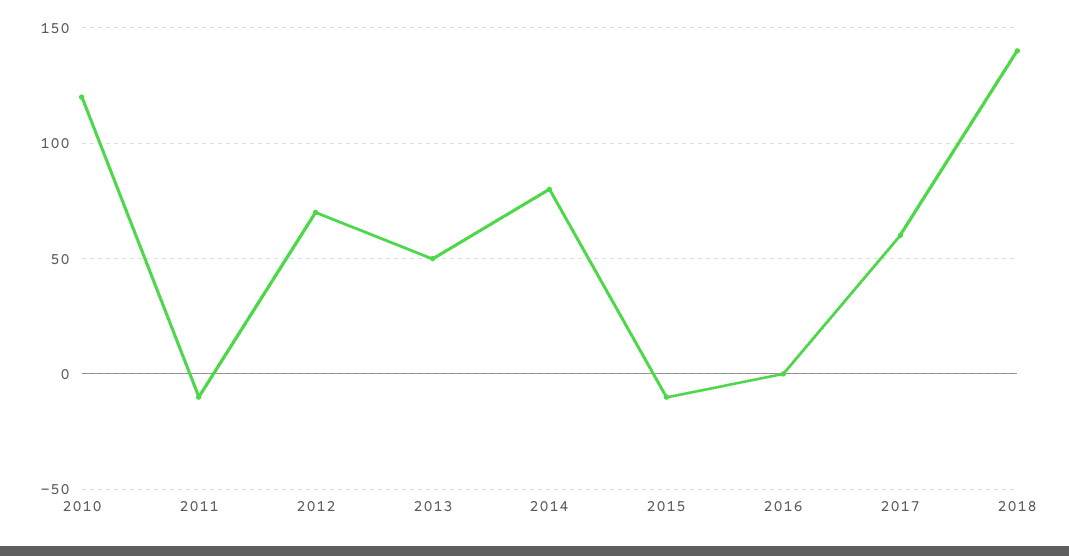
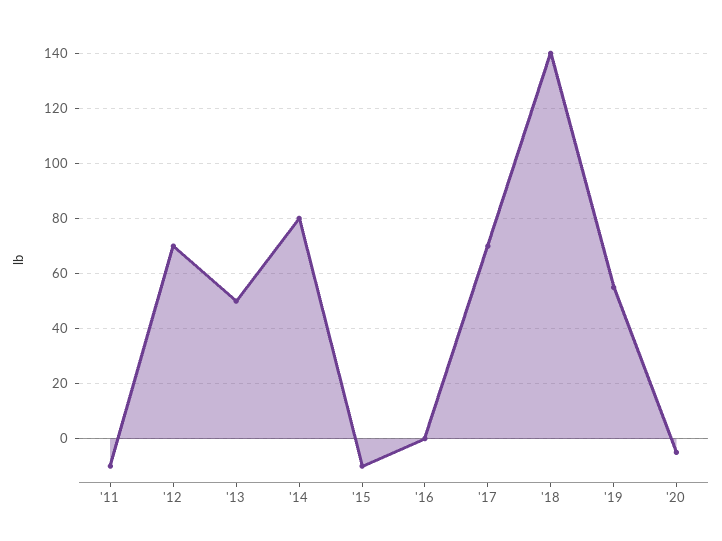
2010: 120 -> none
2017: 60 -> 70
'19: none -> 55
'20: none -> -5

